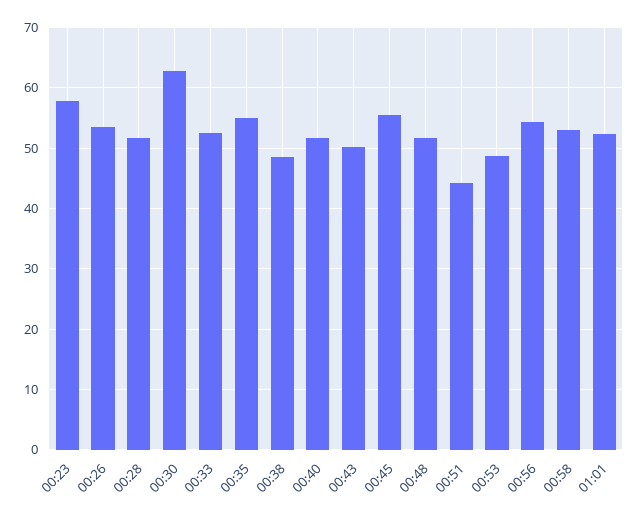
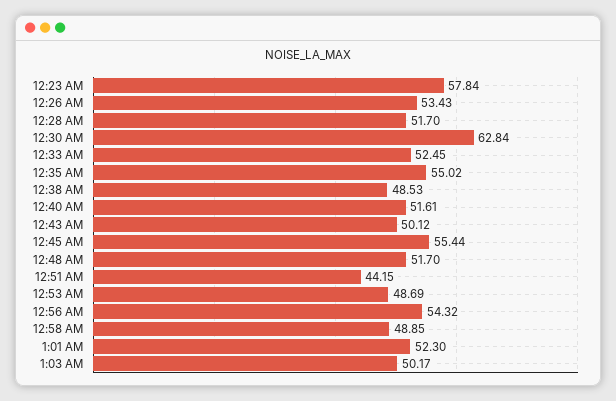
00:58: 53 -> 48.85
1:03 AM: none -> 50.17

